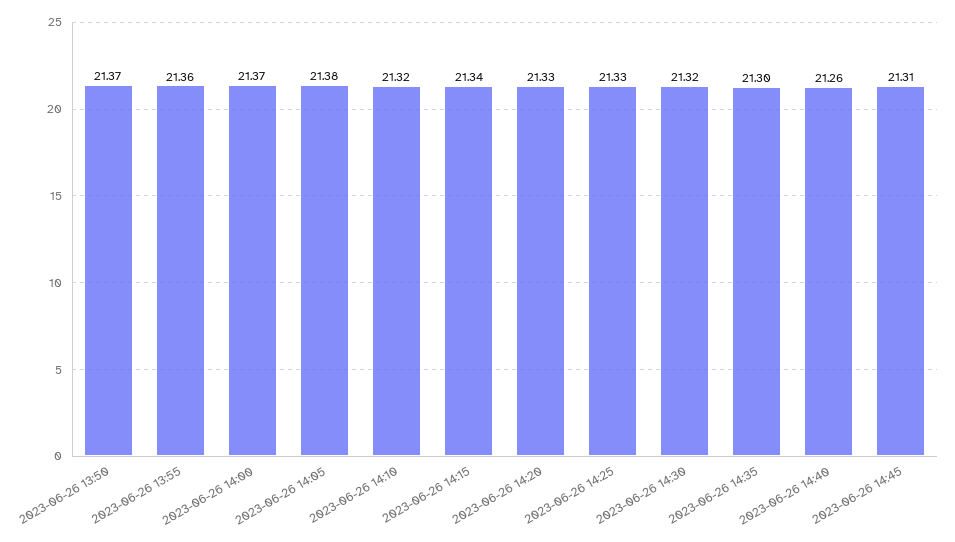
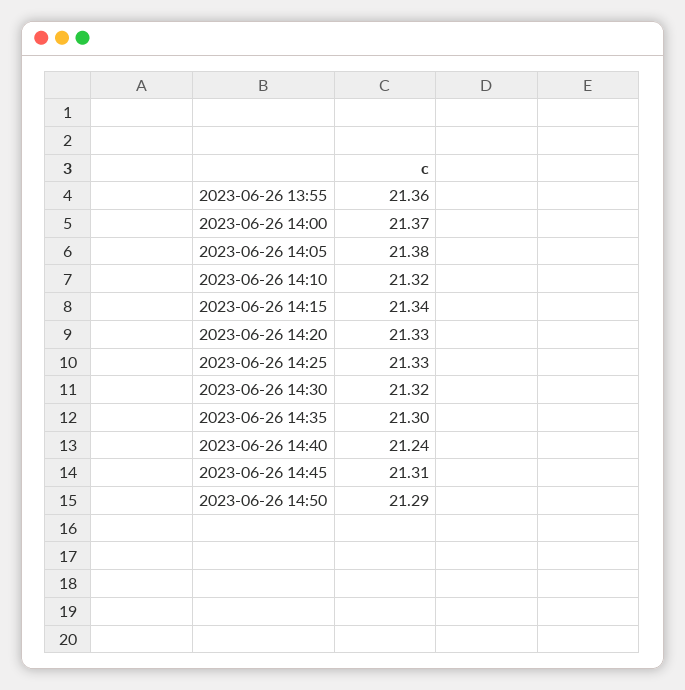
2023-06-26 13:50: 21.37 -> none
2023-06-26 14:40: 21.26 -> 21.24
2023-06-26 14:50: none -> 21.29

